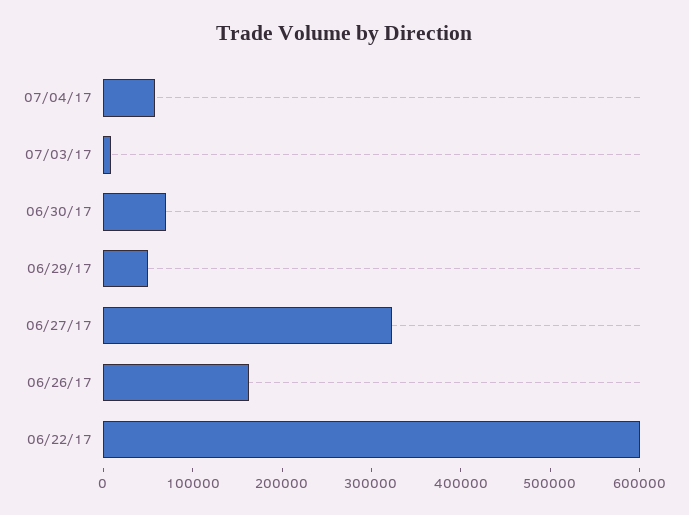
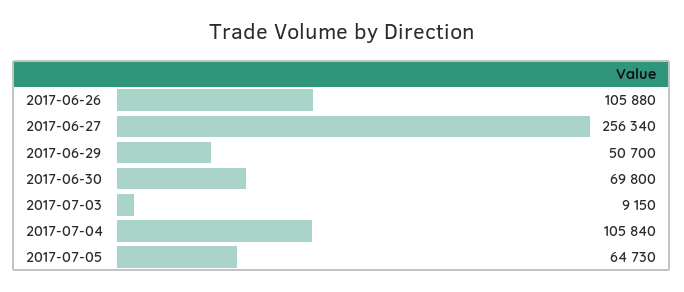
07/04/17: 60000 -> 105840
06/27/17: 320000 -> 256340
06/26/17: 160000 -> 105880
06/22/17: 600000 -> none
2017-07-05: none -> 64730

